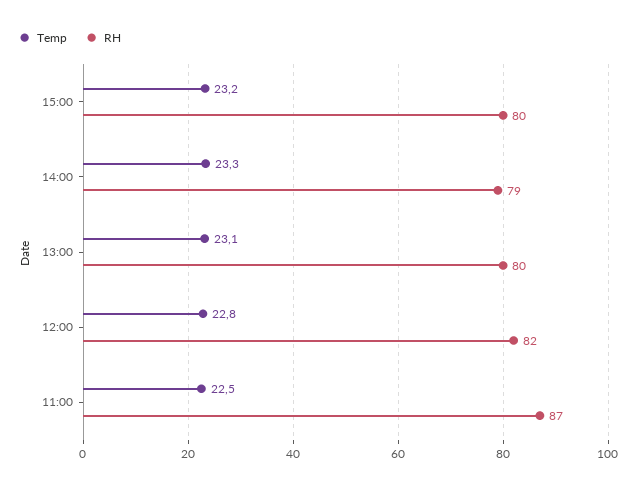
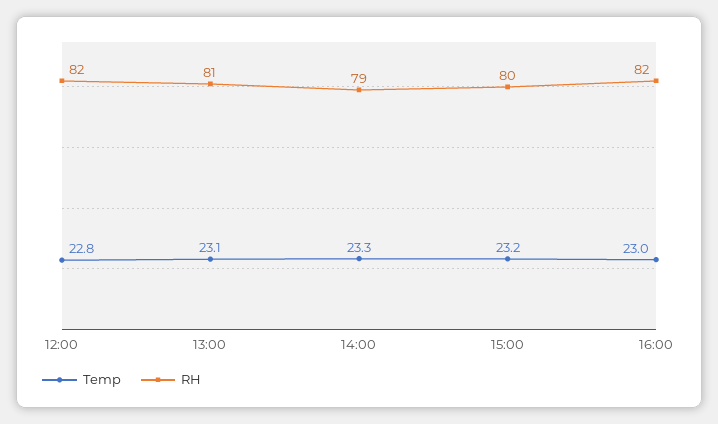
RH, 13:00: 80 -> 81
Temp, 11:00: 22.5 -> none
RH, 11:00: 87 -> none
Temp, 16:00: none -> 23
RH, 16:00: none -> 82

